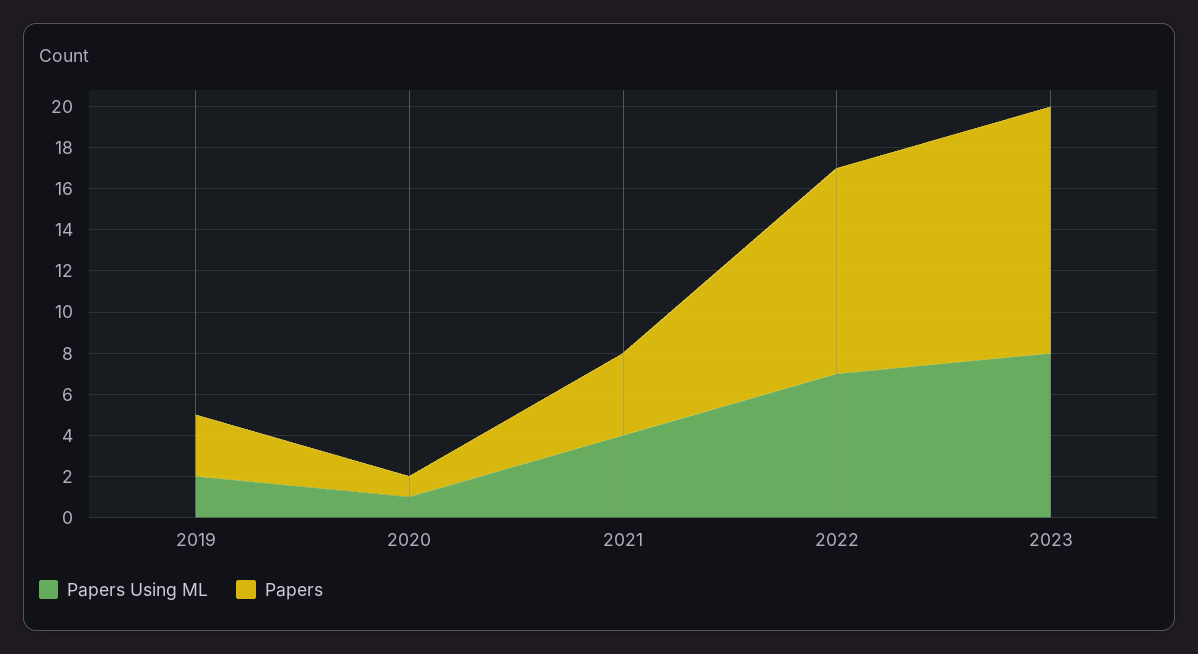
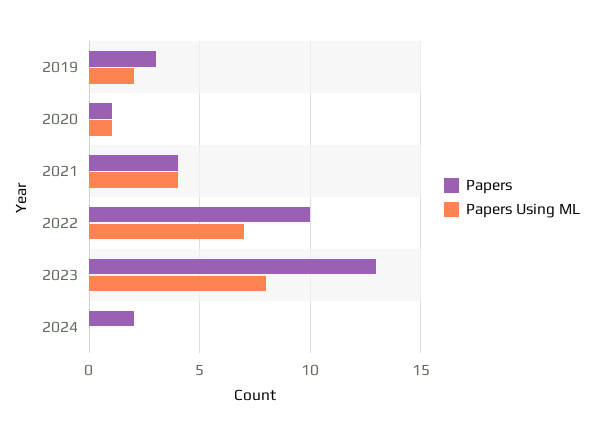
Papers, 2023: 12 -> 13
Papers, 2024: none -> 2
Papers Using ML, 2024: none -> 0

